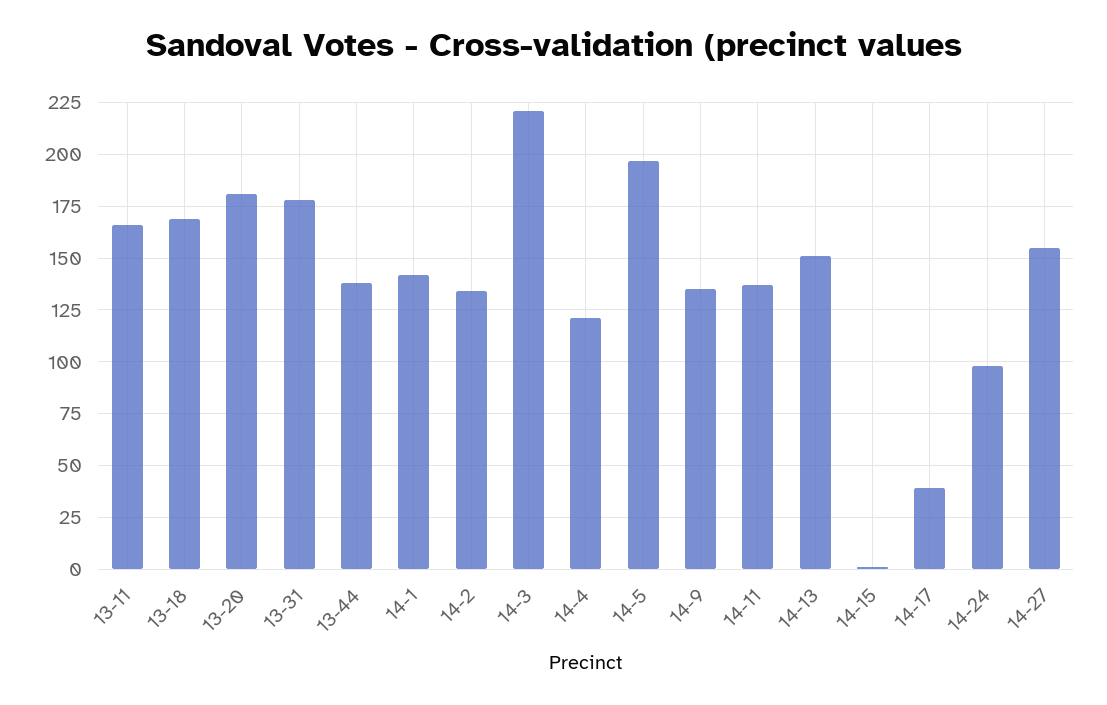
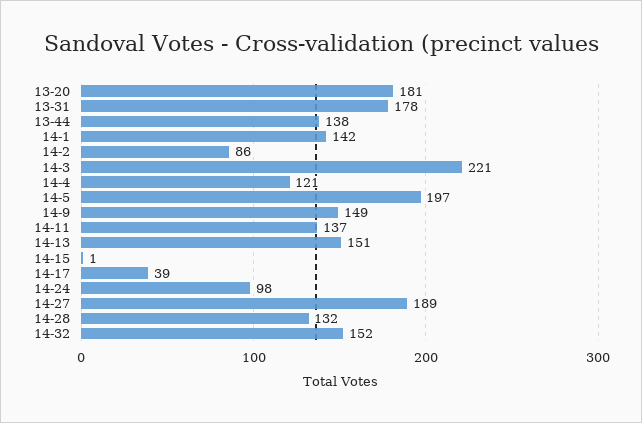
13-11: 165 -> none
13-18: 170 -> none
14-2: 135 -> 86
14-9: 135 -> 149
14-27: 155 -> 189
14-28: none -> 132
14-32: none -> 152

